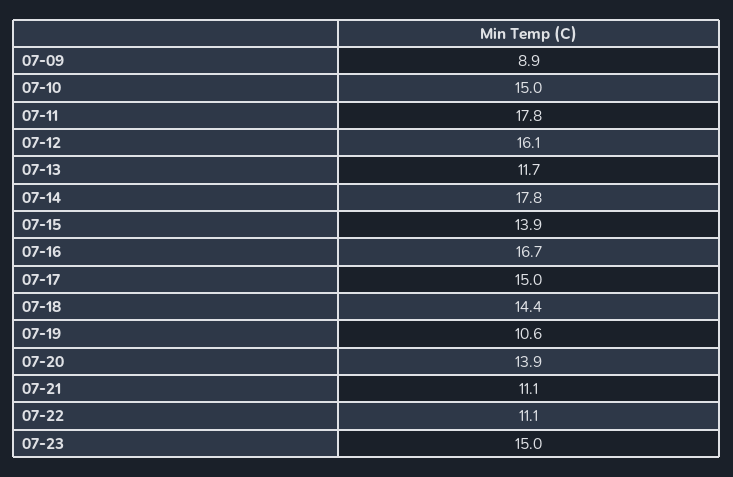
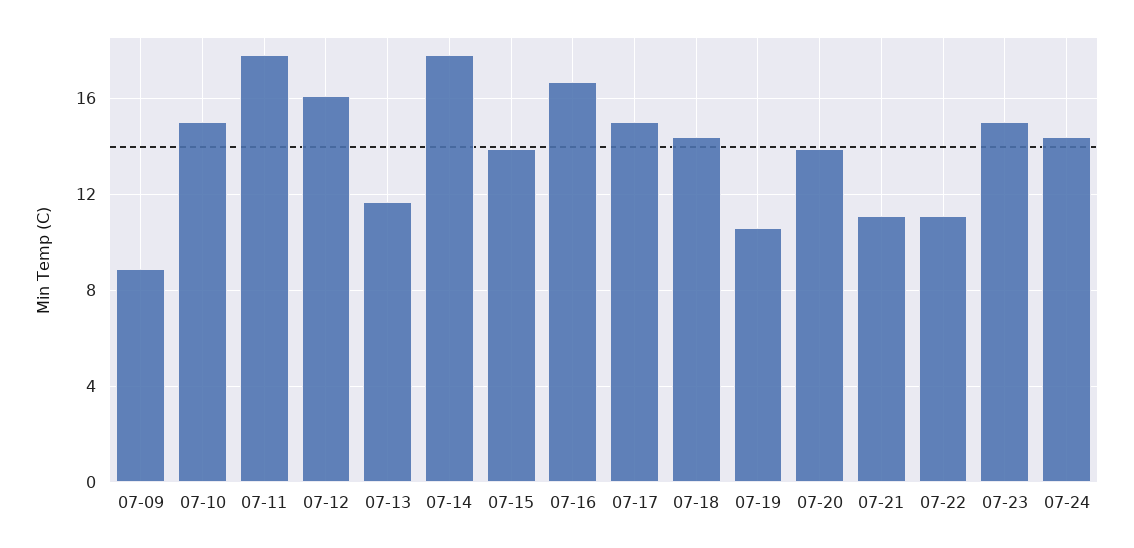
07-24: none -> 14.5

